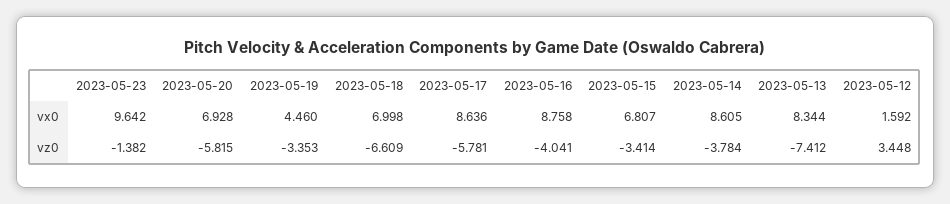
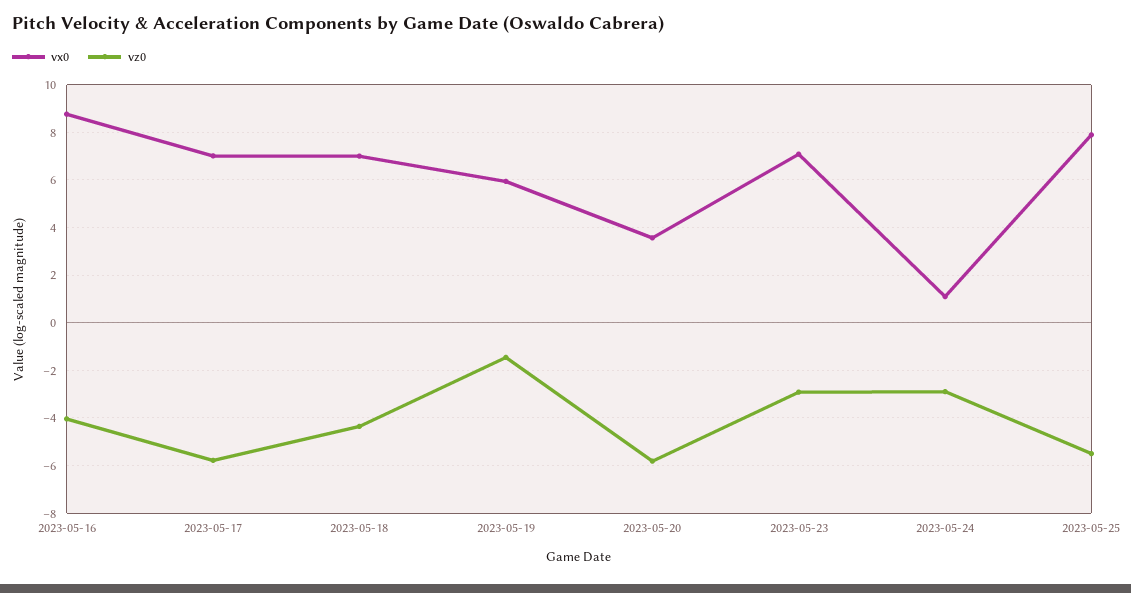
vx0, 2023-05-23: 9.642 -> 7
vx0, 2023-05-20: 6.928 -> 3.5
vx0, 2023-05-19: 4.46 -> 6
vx0, 2023-05-17: 8.636 -> 7
vx0, 2023-05-15: 6.807 -> none
vx0, 2023-05-14: 8.605 -> none
vx0, 2023-05-13: 8.344 -> none
vx0, 2023-05-12: 1.592 -> none
vz0, 2023-05-23: -1.382 -> -3
vz0, 2023-05-19: -3.353 -> -1.5
vz0, 2023-05-18: -6.609 -> -4.5
vz0, 2023-05-15: -3.414 -> none
vz0, 2023-05-14: -3.784 -> none
vz0, 2023-05-13: -7.412 -> none
vz0, 2023-05-12: 3.448 -> none
vx0, 2023-05-24: none -> 1
vz0, 2023-05-24: none -> -3
vx0, 2023-05-25: none -> 8
vz0, 2023-05-25: none -> -5.5

